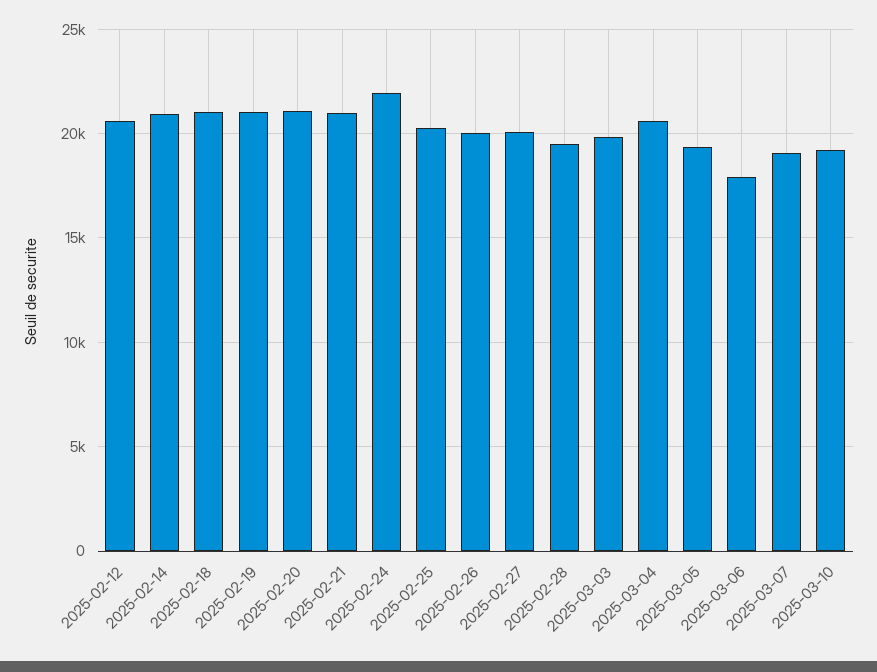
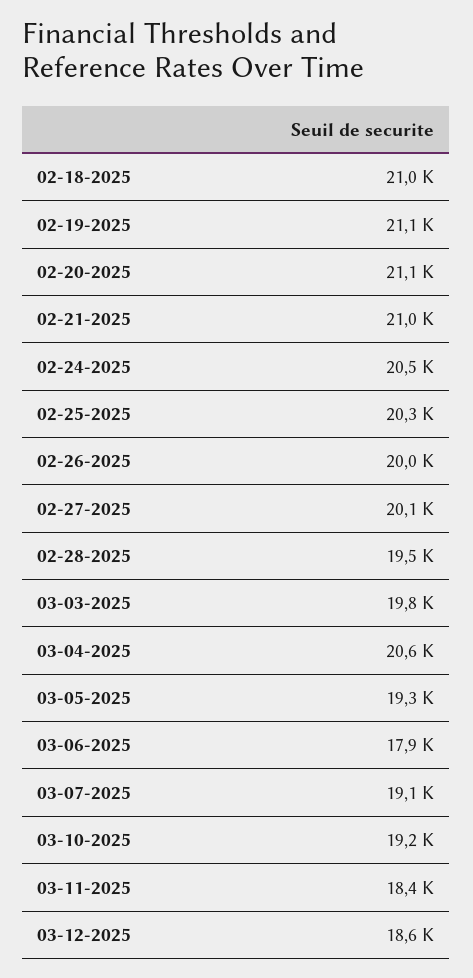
2025-02-12: 20500 -> none
2025-02-14: 21000 -> none
2025-02-24: 22000 -> 20500
03-11-2025: none -> 18400
03-12-2025: none -> 18600

